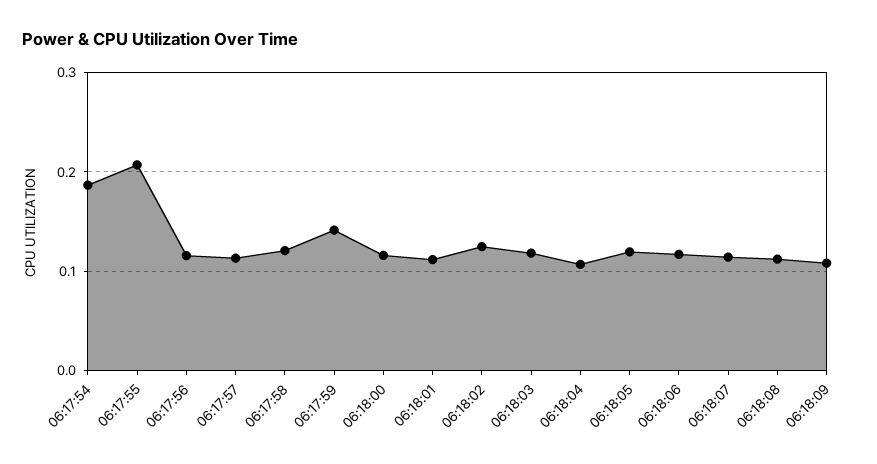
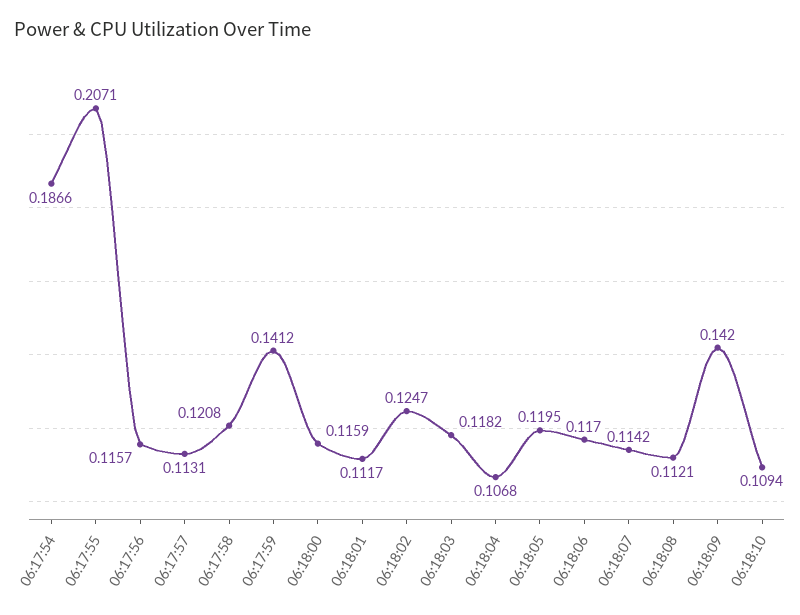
06:18:09: 0.11 -> 0.142
06:18:10: none -> 0.1094

